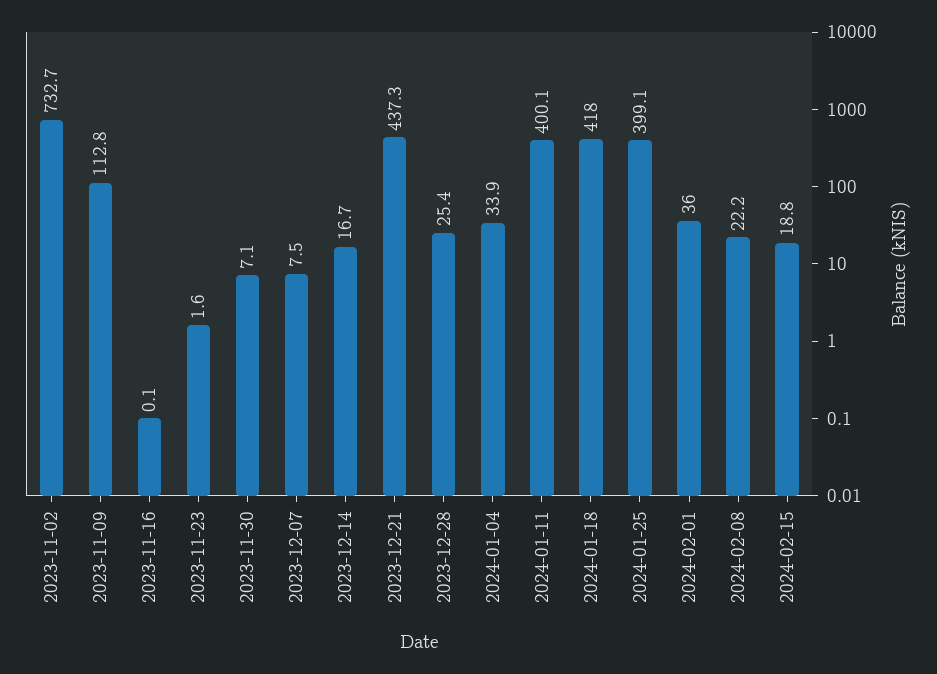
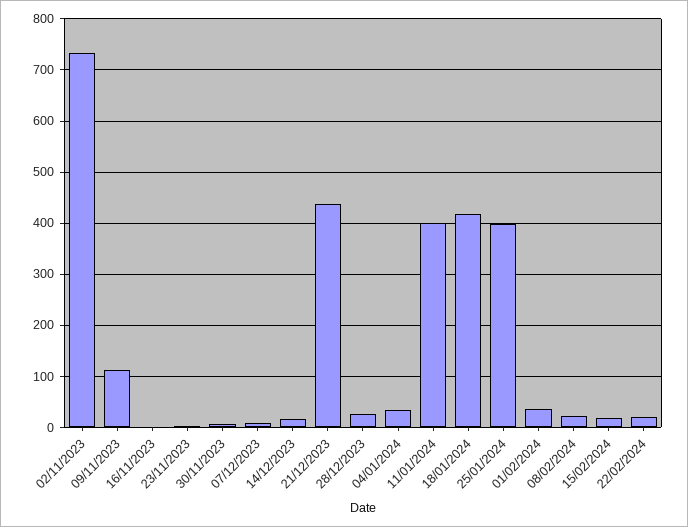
22/02/2024: none -> 20

